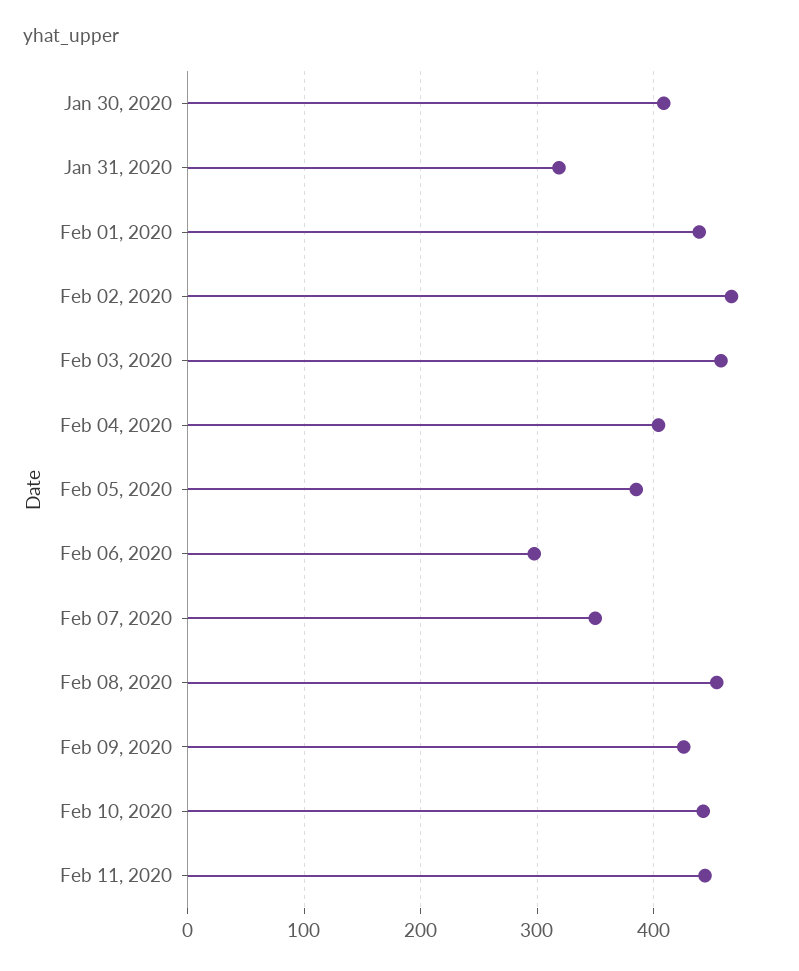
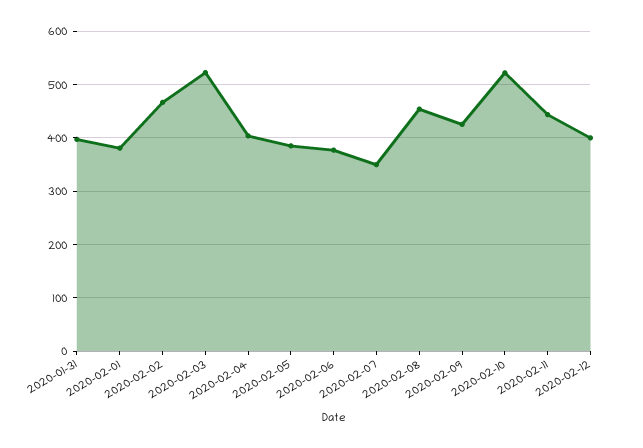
Jan 30, 2020: 410 -> none
Jan 31, 2020: 320 -> 400
Feb 01, 2020: 440 -> 380
Feb 03, 2020: 460 -> 520
Feb 06, 2020: 300 -> 380
Feb 10, 2020: 440 -> 520
2020-02-12: none -> 400

